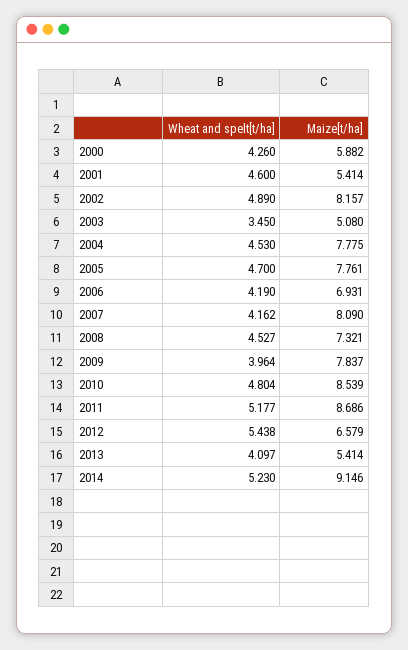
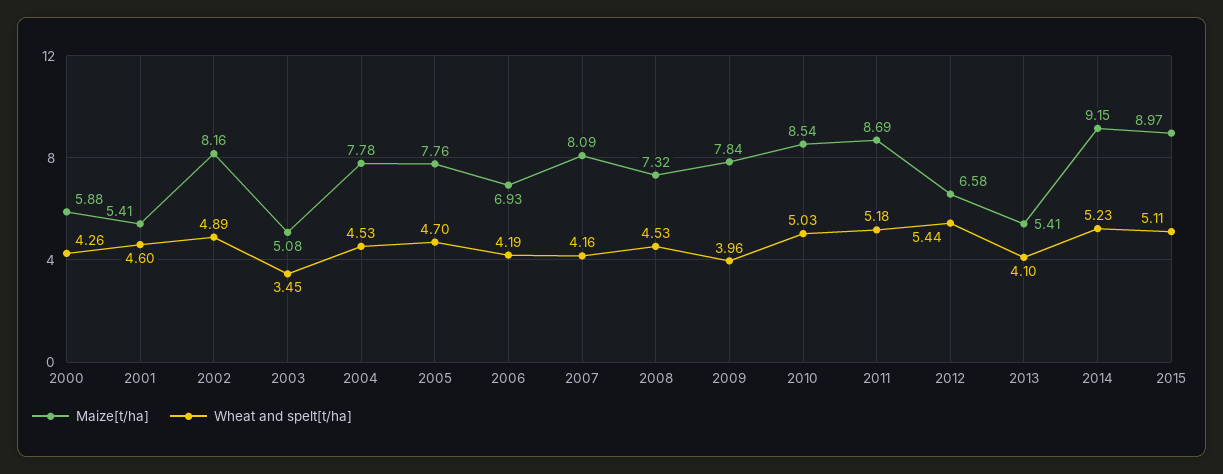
Wheat and spelt[t/ha], 2010: 4.804 -> 5.03
Maize[t/ha], 2015: none -> 8.97
Wheat and spelt[t/ha], 2015: none -> 5.11

